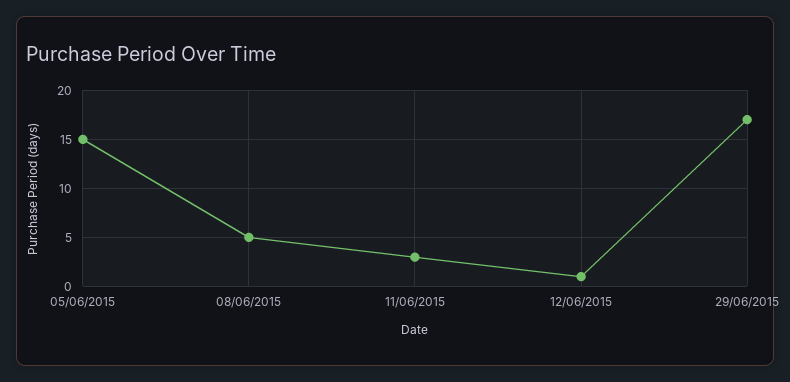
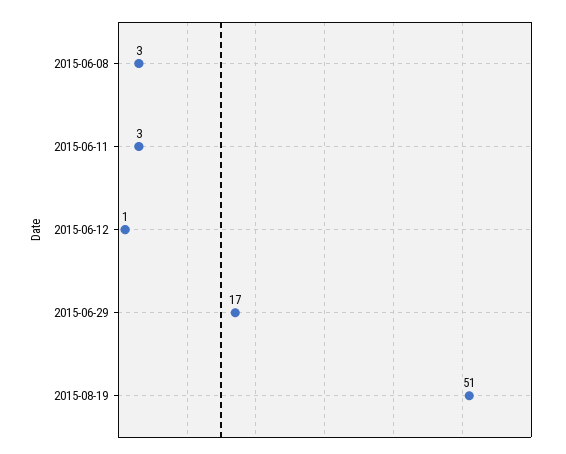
05/06/2015: 15 -> none
08/06/2015: 5 -> 3
2015-08-19: none -> 51

